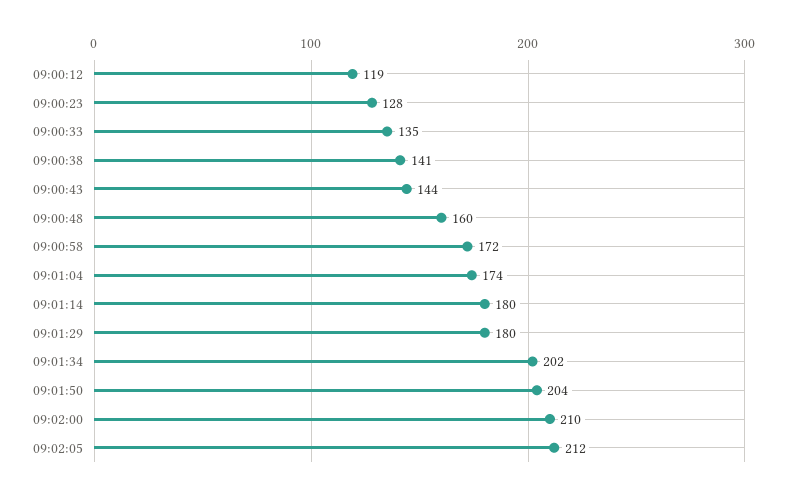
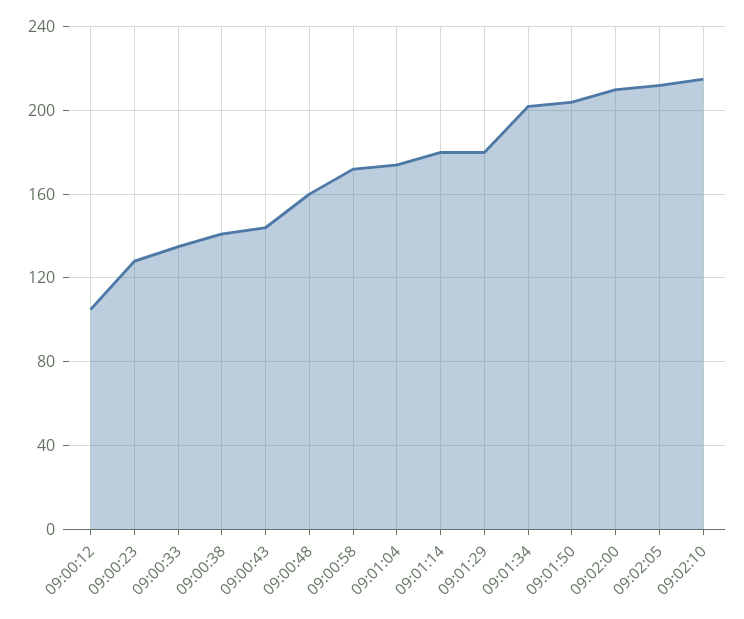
09:00:12: 119 -> 105
09:02:10: none -> 215

